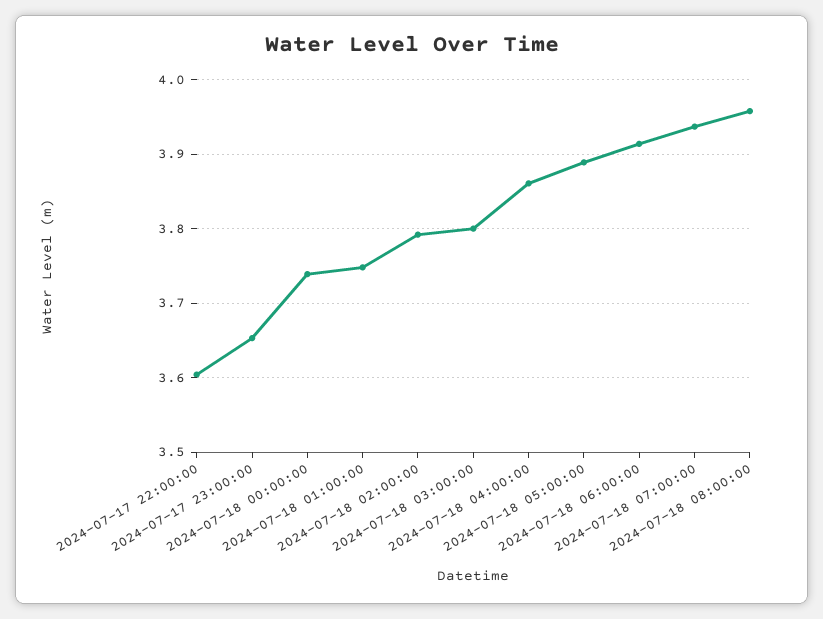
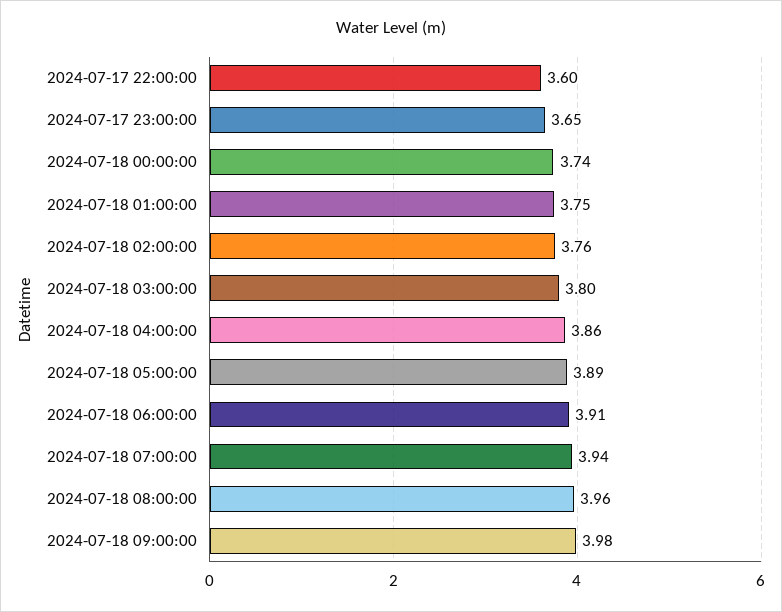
2024-07-18 02:00:00: 3.79 -> 3.76
2024-07-18 09:00:00: none -> 3.98

